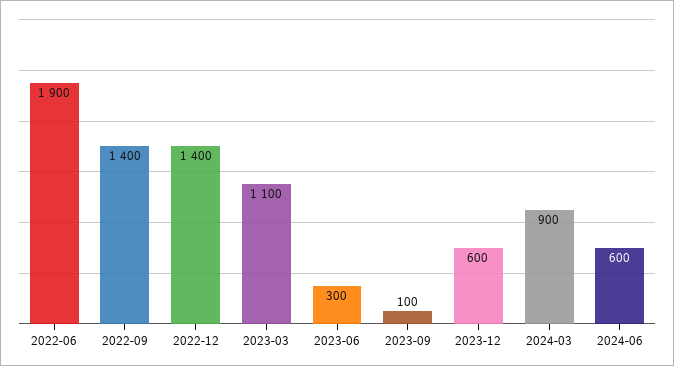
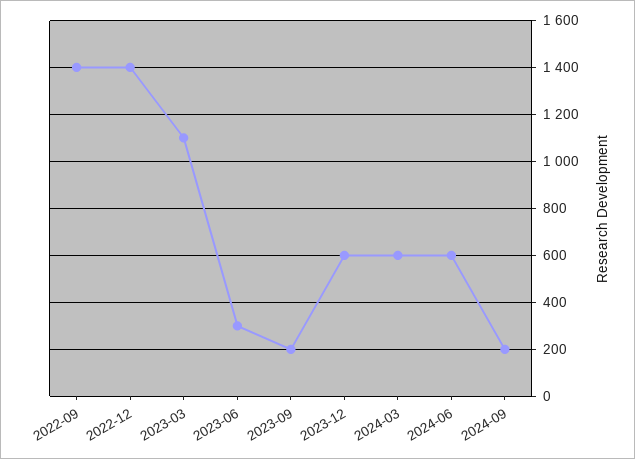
2022-06: 1900 -> none
2023-09: 100 -> 200
2024-03: 900 -> 600
2024-09: none -> 200

